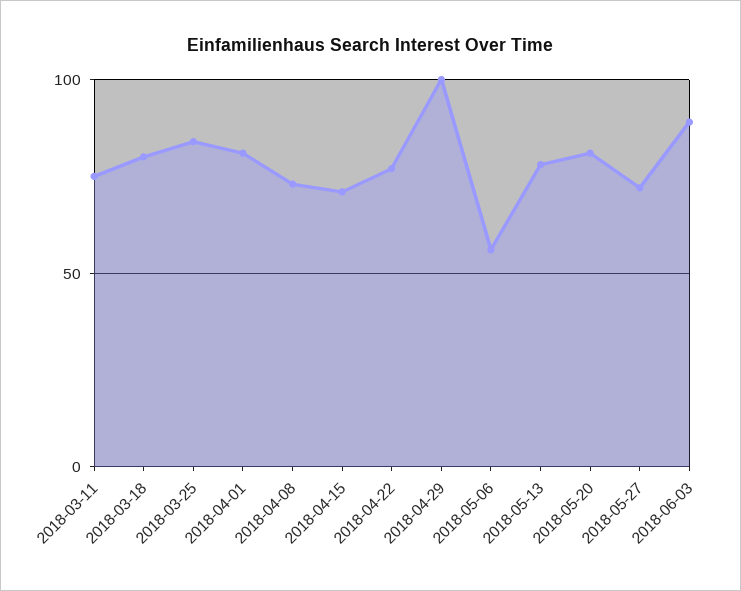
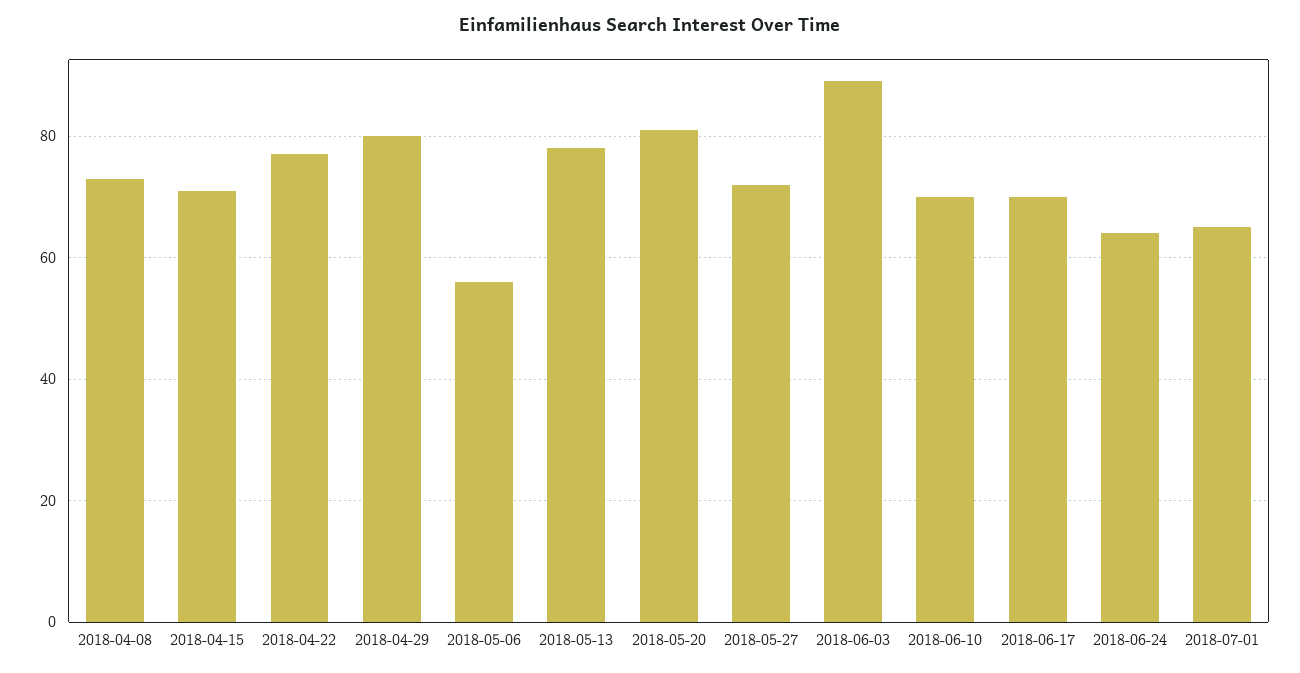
2018-03-11: 75 -> none
2018-03-18: 80 -> none
2018-03-25: 85 -> none
2018-04-01: 80 -> none
2018-04-29: 100 -> 80
2018-06-10: none -> 70
2018-06-17: none -> 70
2018-06-24: none -> 65
2018-07-01: none -> 65

